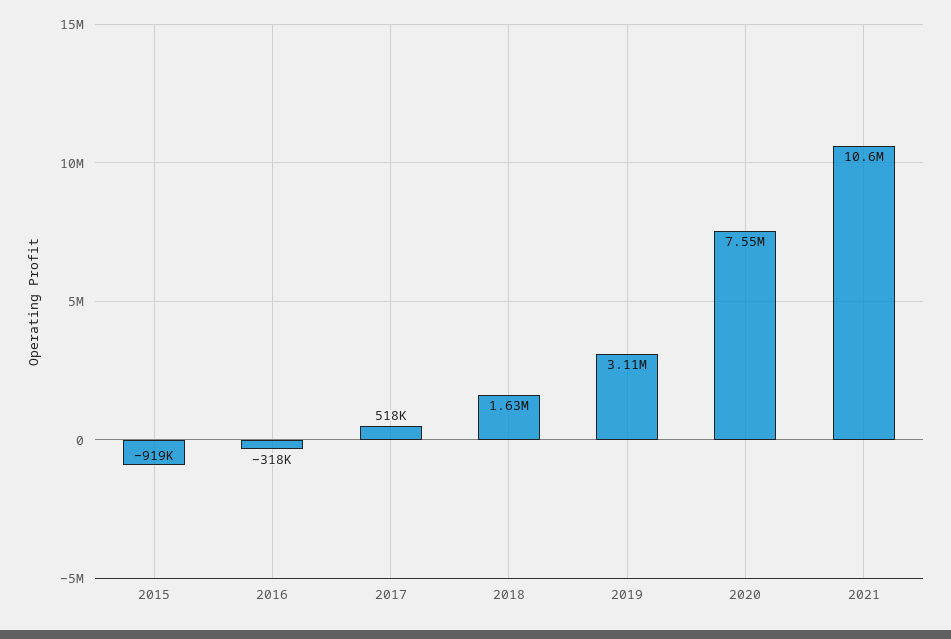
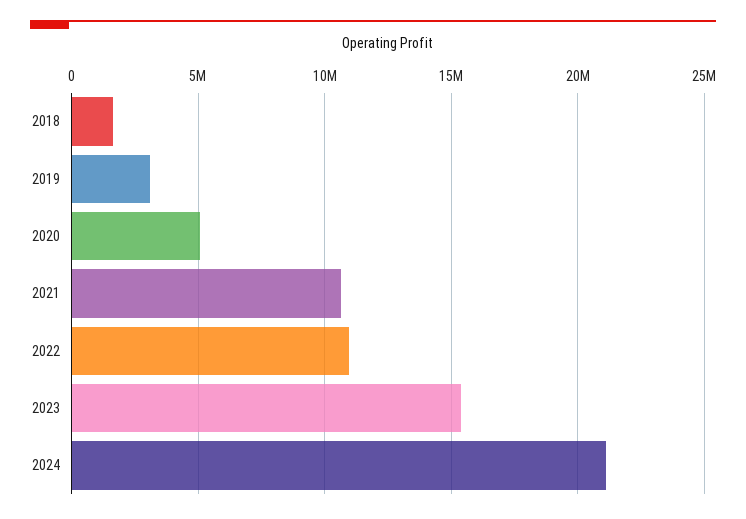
2015: -919000 -> none
2016: -318000 -> none
2017: 518000 -> none
2020: 7550000 -> 5000000
2022: none -> 11000000
2023: none -> 15500000
2024: none -> 21000000

